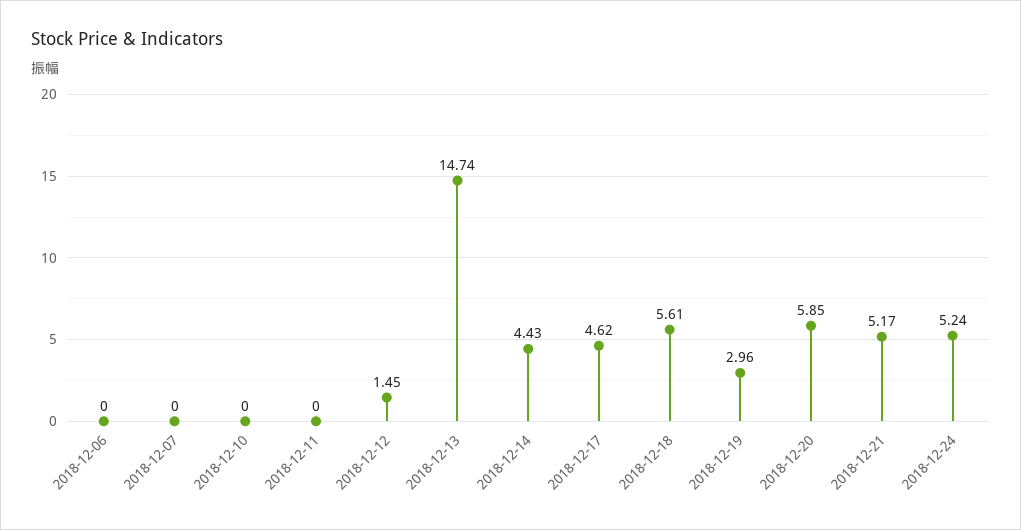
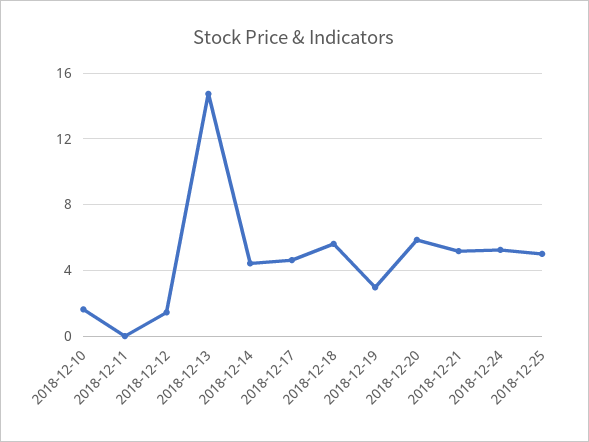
2018-12-06: 0 -> none
2018-12-07: 0 -> none
2018-12-10: 0 -> 1.5
2018-12-25: none -> 5

